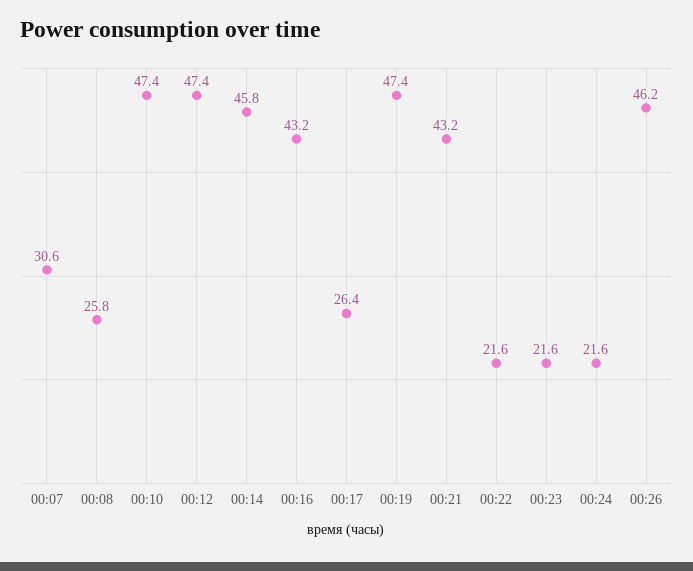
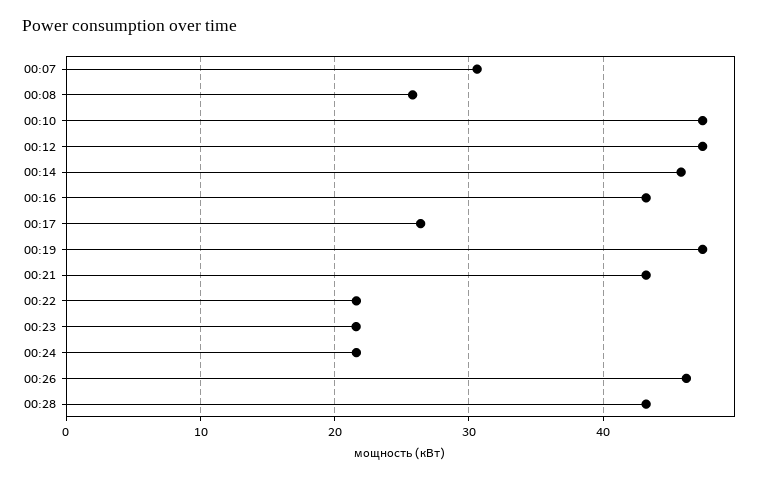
00:28: none -> 43

